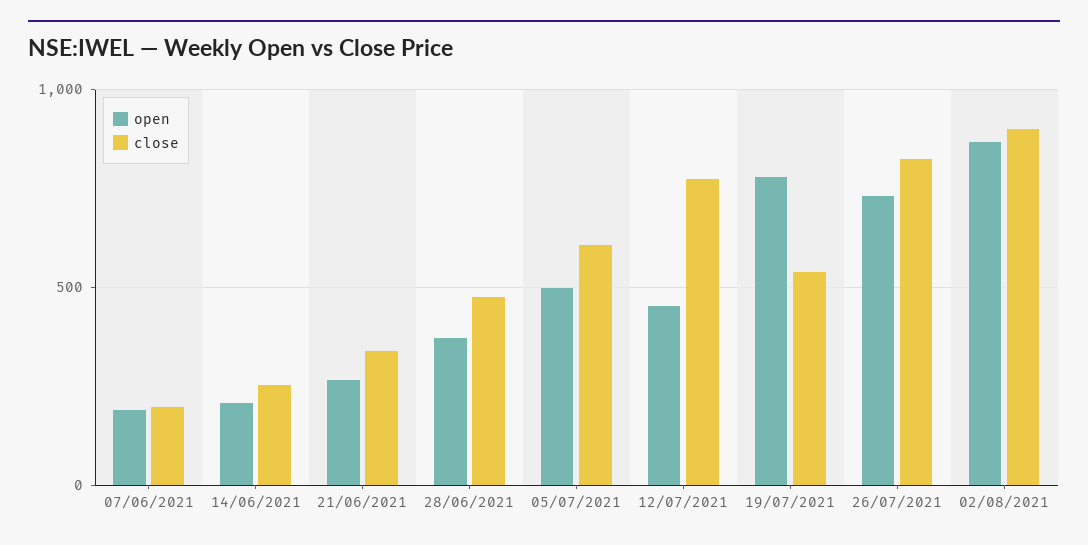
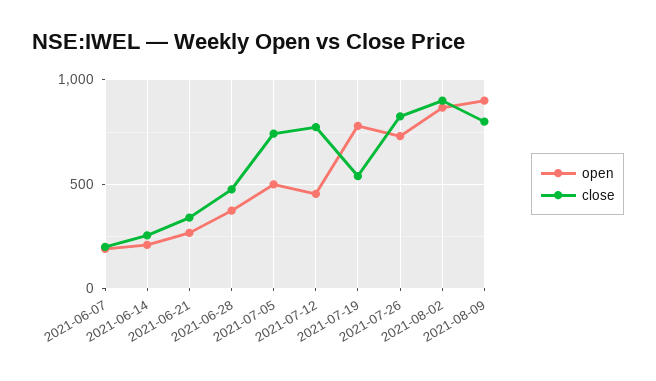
close, 05/07/2021: 600 -> 750
open, 2021-08-09: none -> 900
close, 2021-08-09: none -> 800

